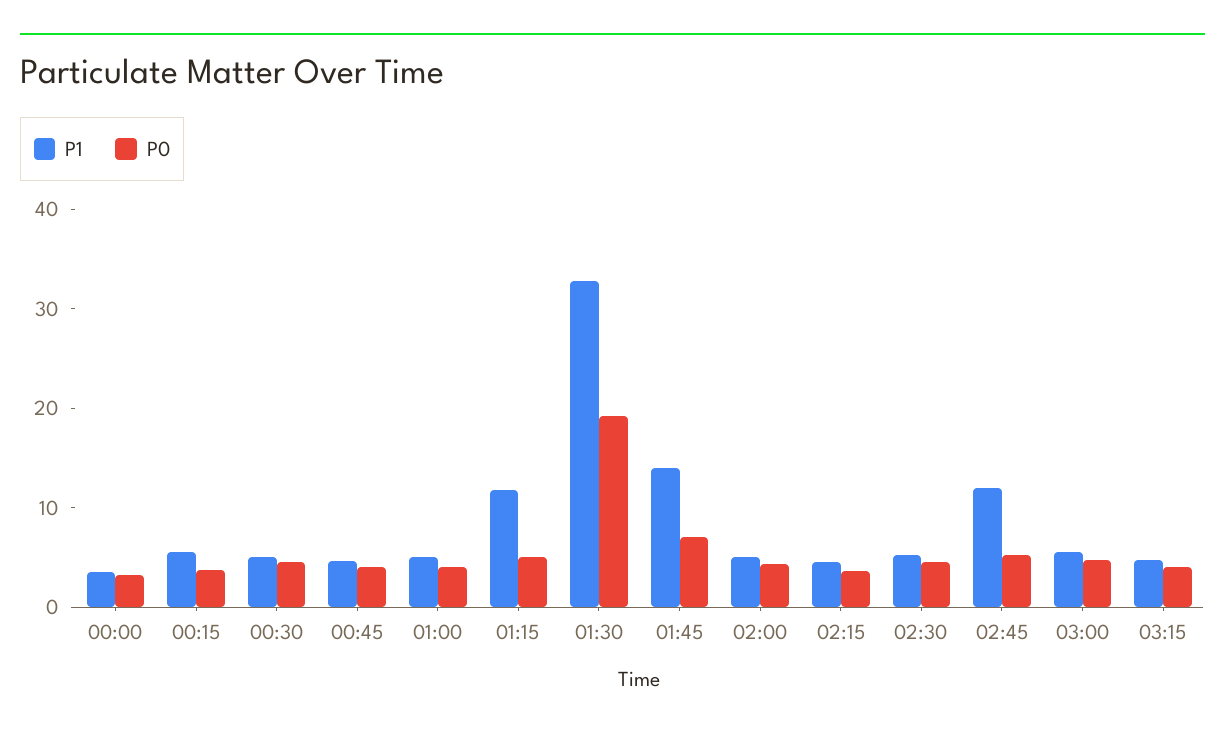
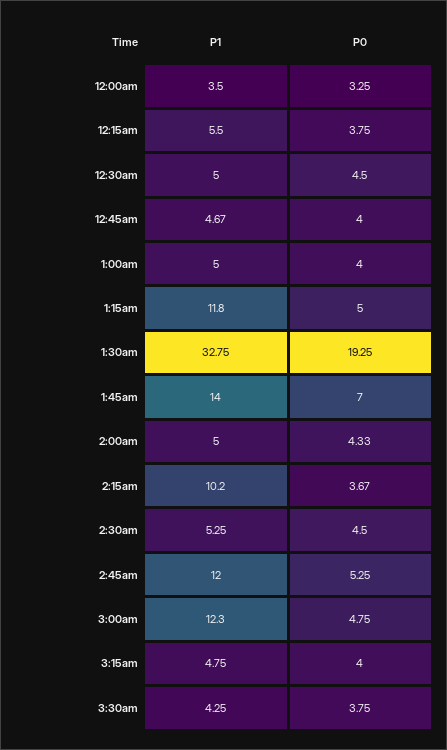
P1, 02:15: 4 -> 10.2
P1, 03:00: 6 -> 12.3
P1, 3:30am: none -> 4.25
P0, 3:30am: none -> 3.75

